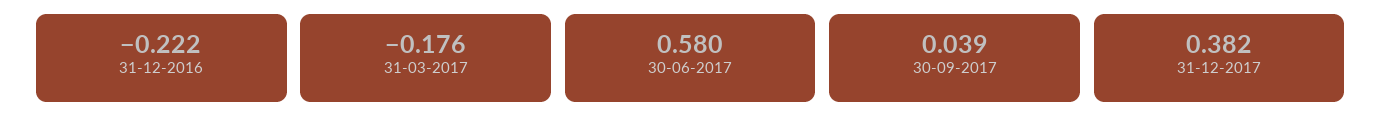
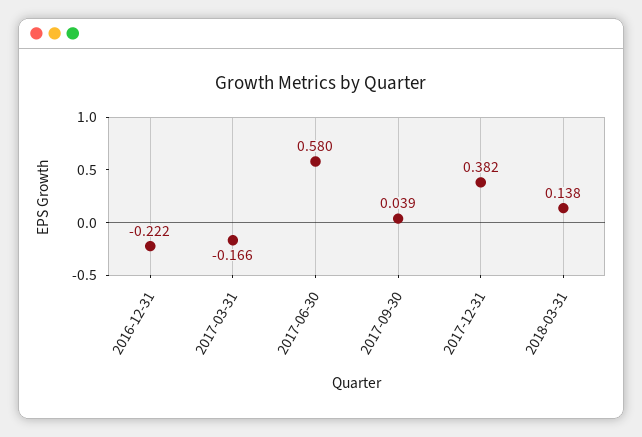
31-03-2017: -0.176 -> -0.166
2018-03-31: none -> 0.138

